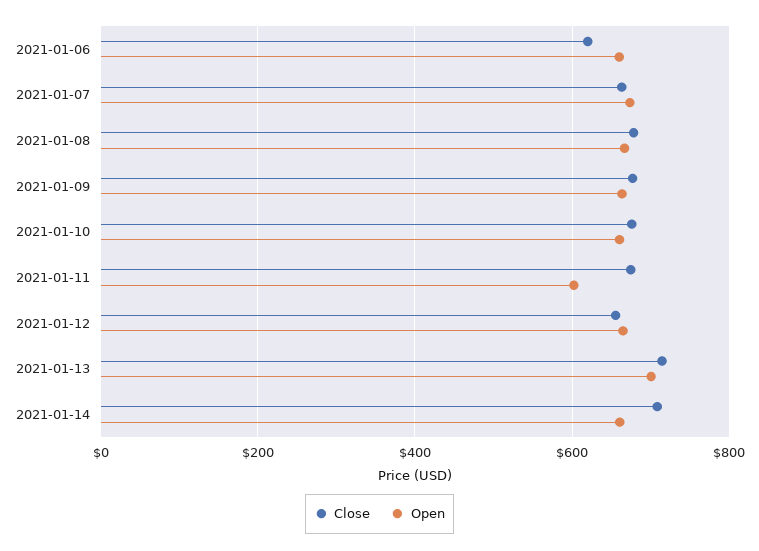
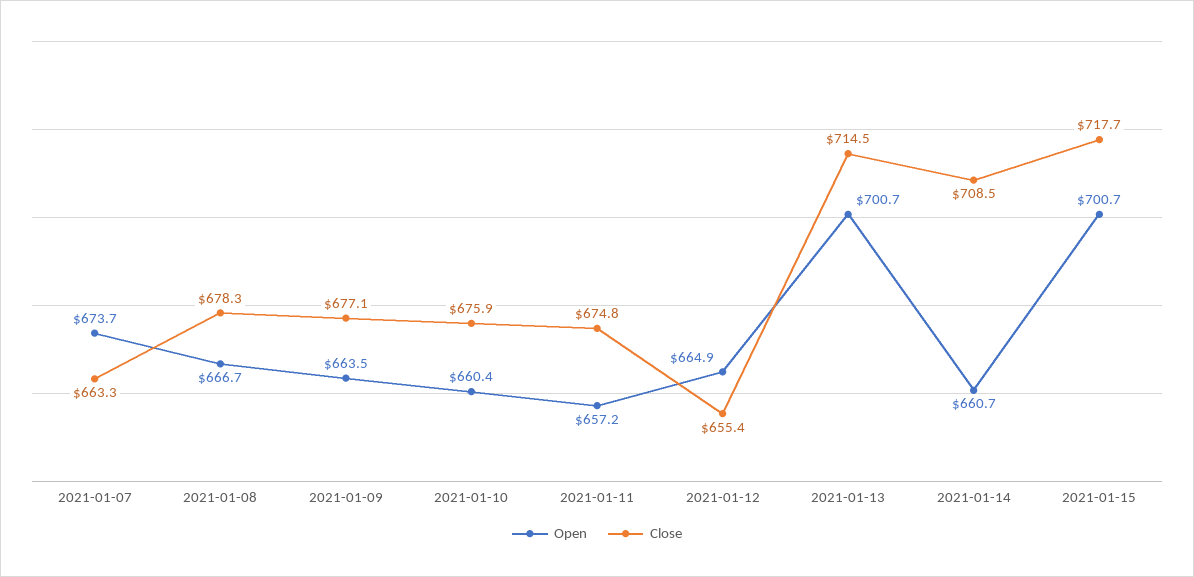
Close, 2021-01-06: 620 -> none
Open, 2021-01-06: 660 -> none
Open, 2021-01-11: 600 -> 657.2
Open, 2021-01-15: none -> 700.7
Close, 2021-01-15: none -> 717.7

